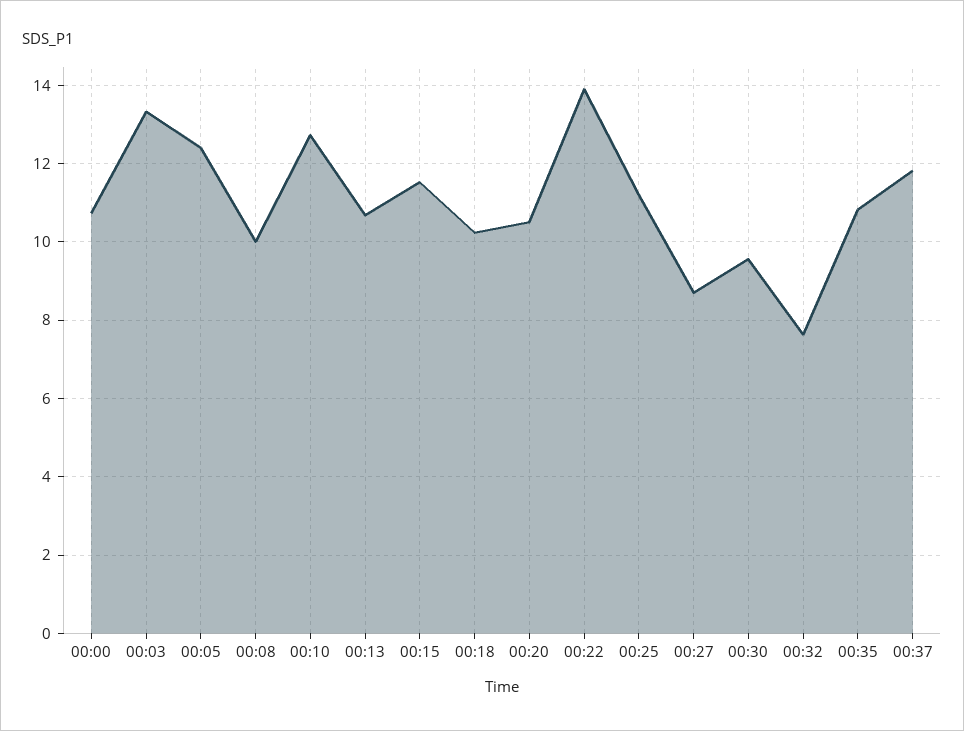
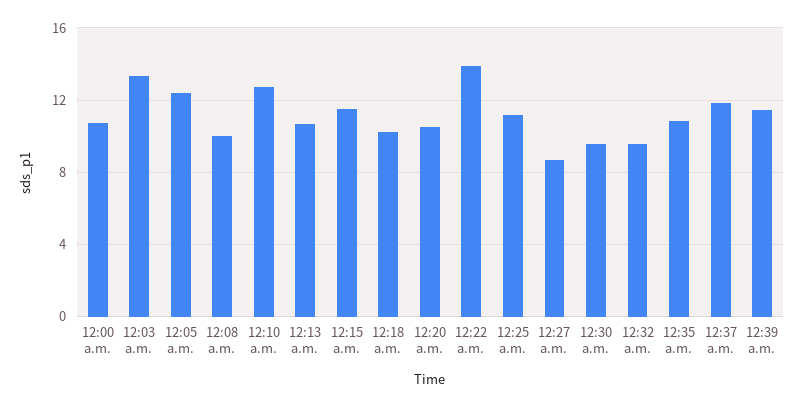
00:32: 7.6 -> 9.5
12:39 a.m.: none -> 11.5

